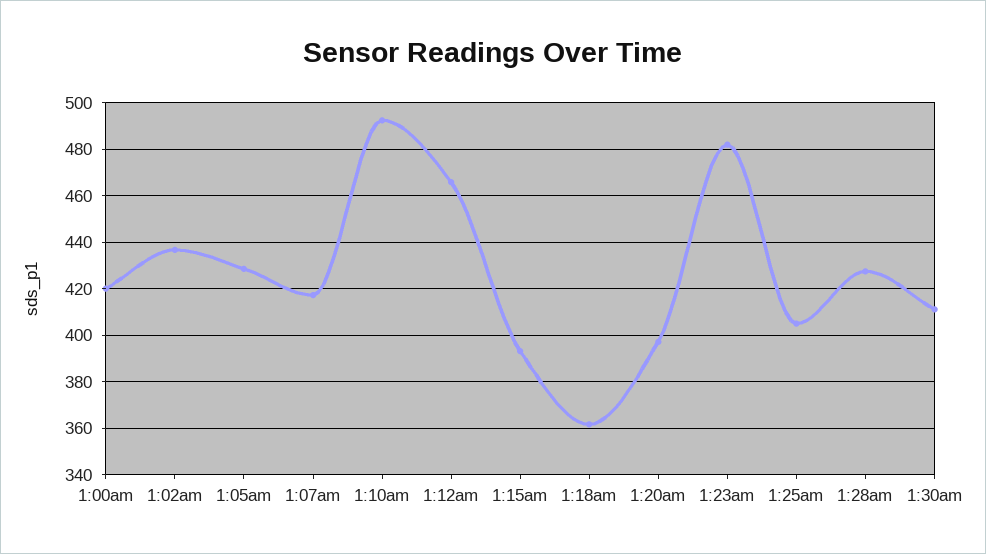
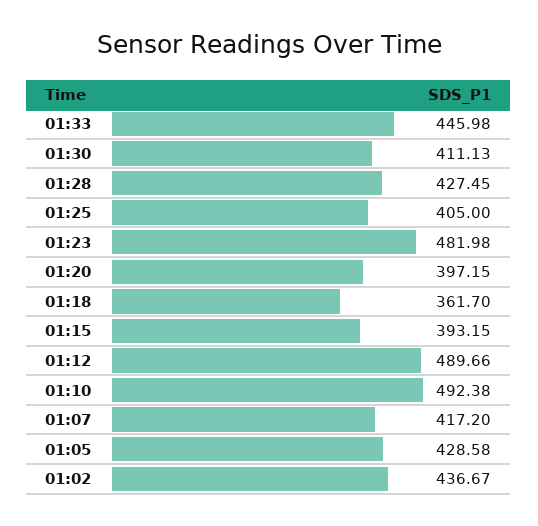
1:00am: 420 -> none
1:12am: 465 -> 489.66
01:33: none -> 445.98

